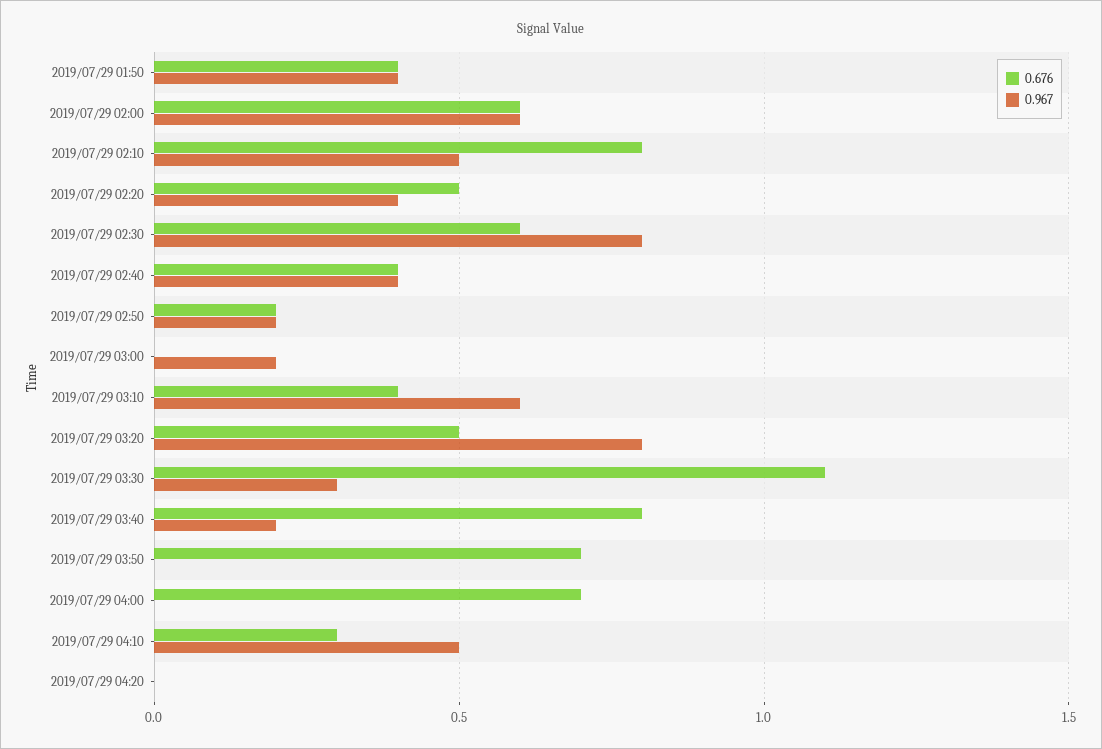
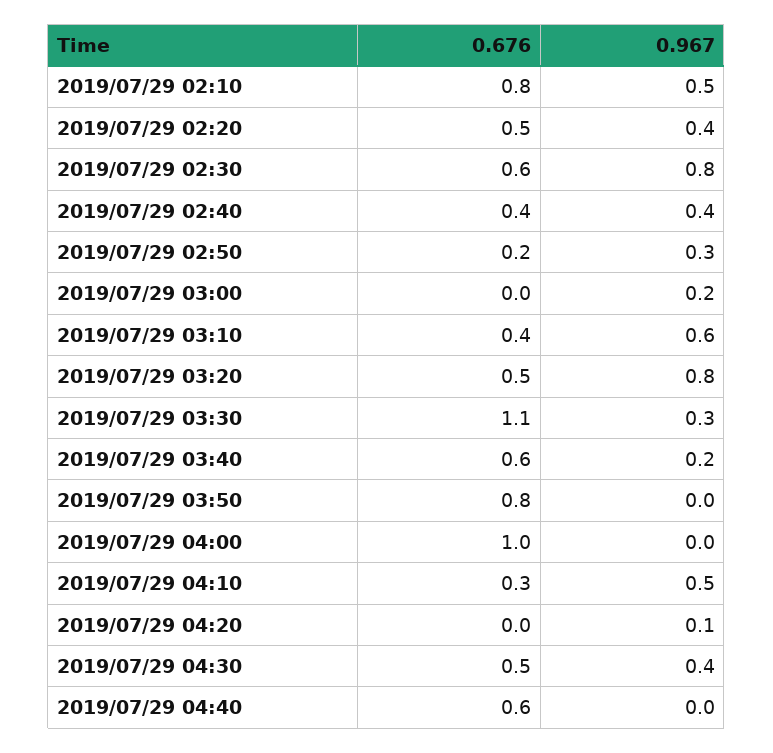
0.676, 2019/07/29 01:50: 0.4 -> none
0.967, 2019/07/29 01:50: 0.4 -> none
0.676, 2019/07/29 02:00: 0.6 -> none
0.967, 2019/07/29 02:00: 0.6 -> none
0.967, 2019/07/29 02:50: 0.2 -> 0.3
0.676, 2019/07/29 03:40: 0.8 -> 0.6
0.676, 2019/07/29 03:50: 0.7 -> 0.8
0.676, 2019/07/29 04:00: 0.7 -> 1
0.967, 2019/07/29 04:20: 0 -> 0.1
0.676, 2019/07/29 04:30: none -> 0.5
0.967, 2019/07/29 04:30: none -> 0.4
0.676, 2019/07/29 04:40: none -> 0.6
0.967, 2019/07/29 04:40: none -> 0

